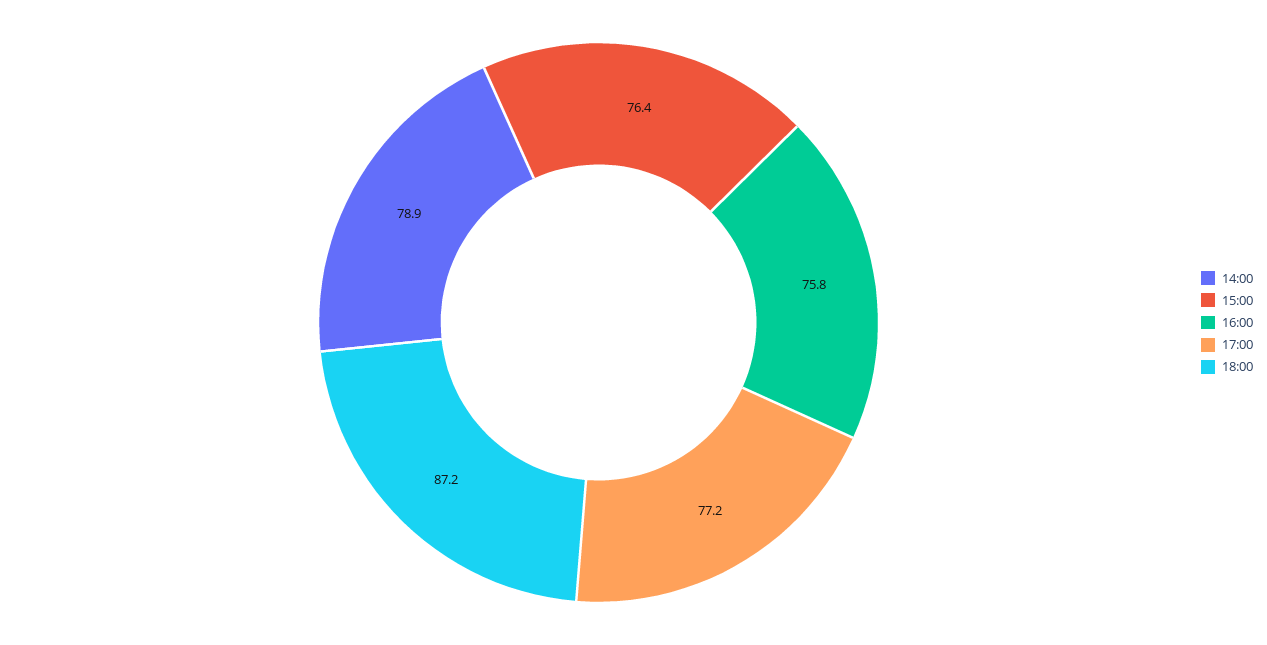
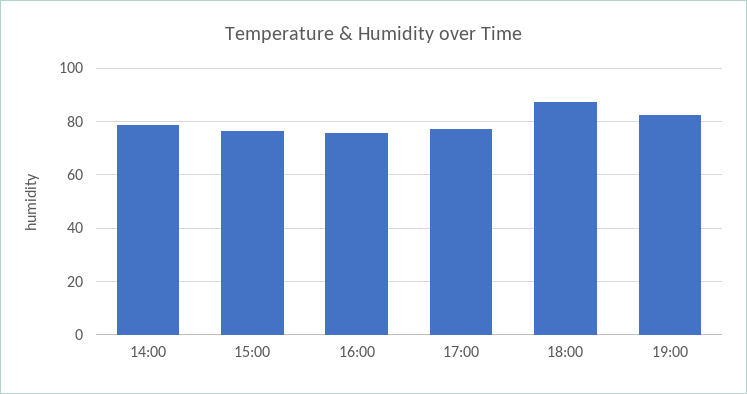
19:00: none -> 82.5

